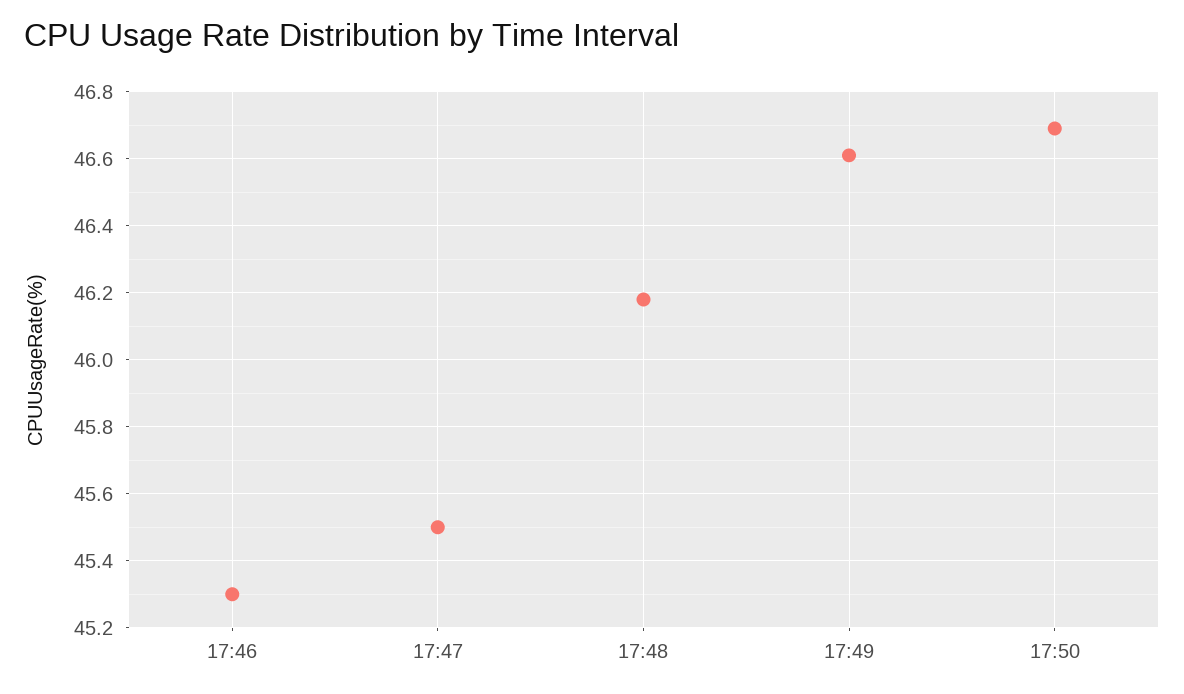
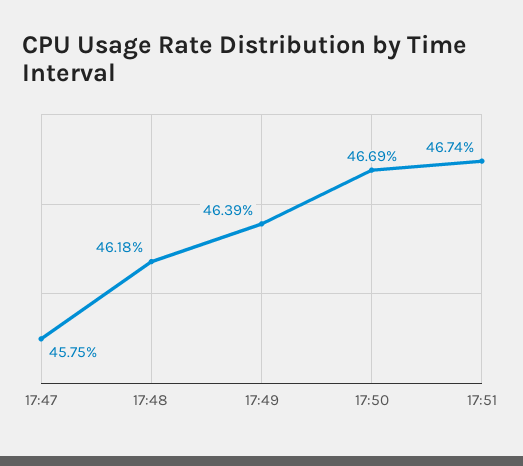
17:46: 45.3 -> none
17:47: 45.5 -> 45.75
17:49: 46.6 -> 46.39
17:51: none -> 46.74

